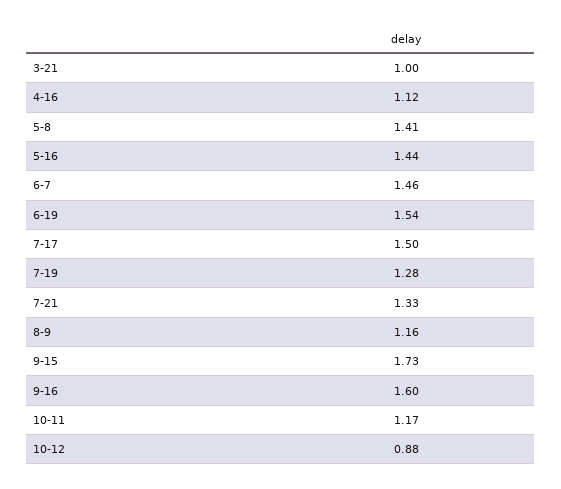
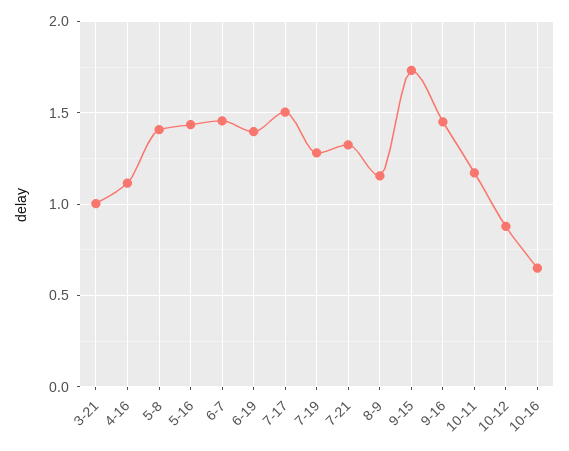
6-19: 1.54 -> 1.4
9-16: 1.6 -> 1.45
10-16: none -> 0.65

